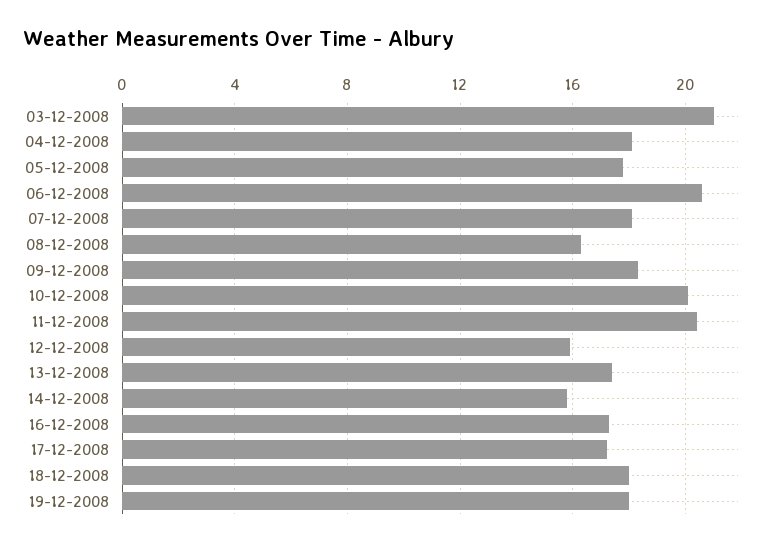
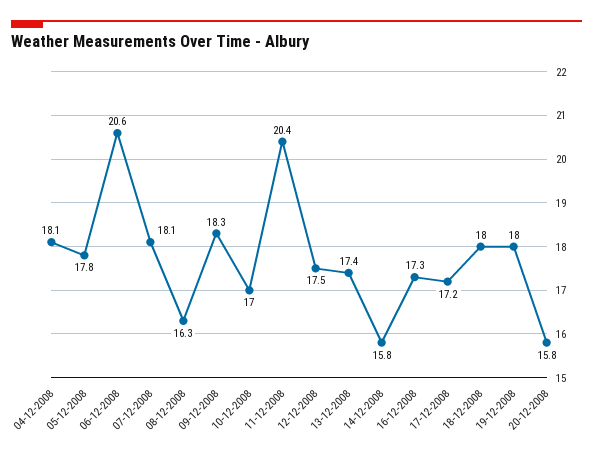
03-12-2008: 21 -> none
10-12-2008: 20 -> 17
12-12-2008: 16 -> 17.5
20-12-2008: none -> 15.8

